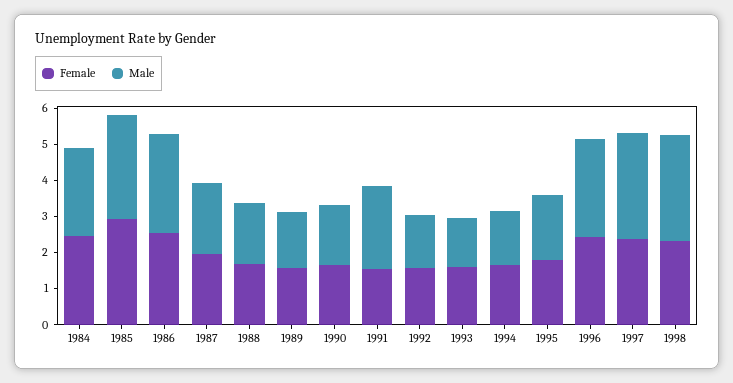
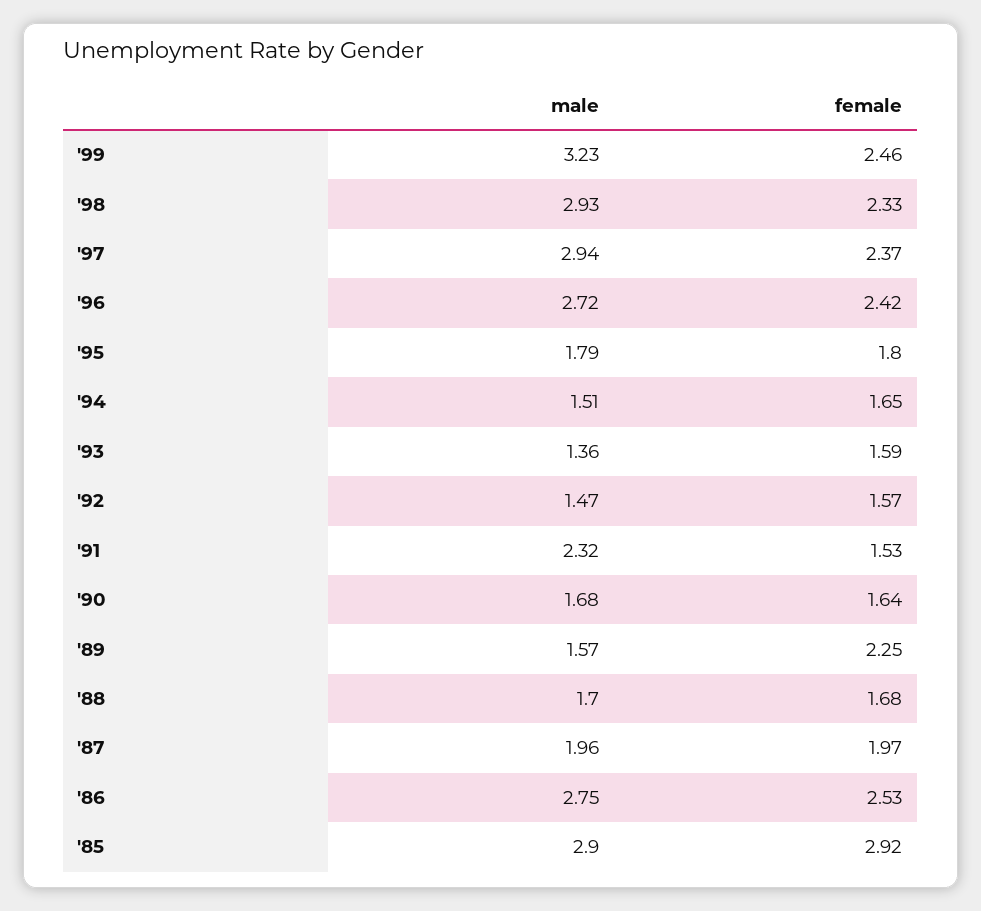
Female, 1984: 2.5 -> none
Male, 1984: 2.5 -> none
Female, 1989: 1.5 -> 2.25
Male, '99: none -> 3.23
Female, '99: none -> 2.46

